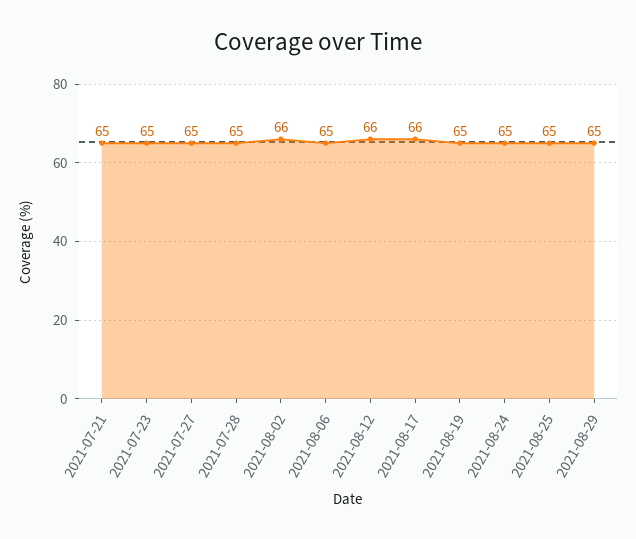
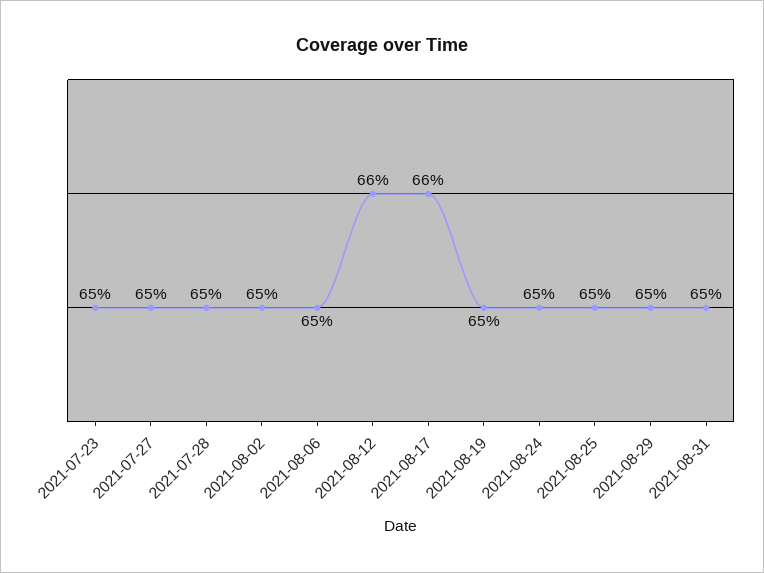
2021-07-21: 65 -> none
2021-08-02: 66 -> 65
2021-08-31: none -> 65

